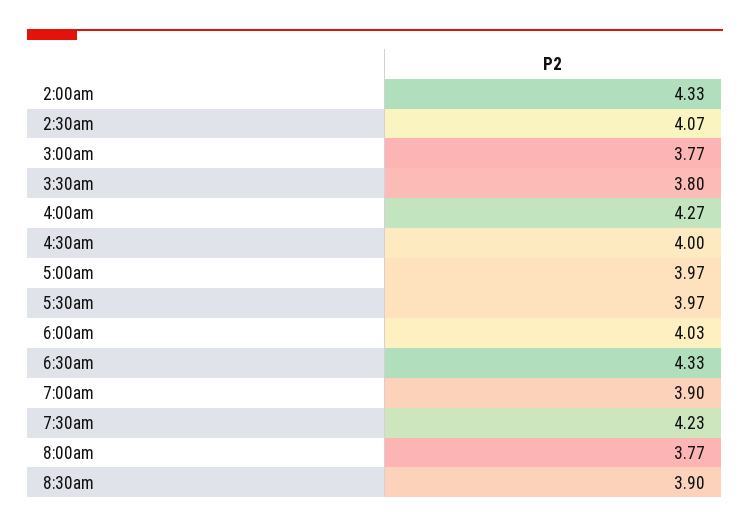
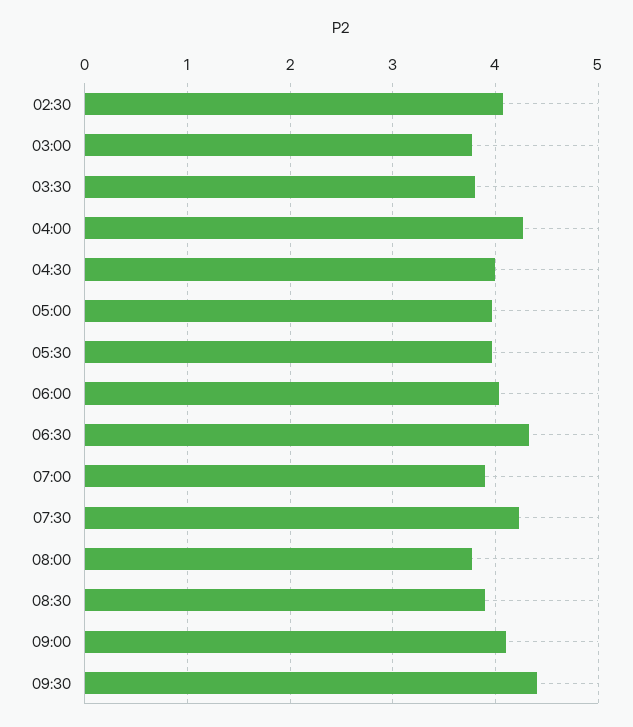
2:00am: 4.33 -> none
09:00: none -> 4.1
09:30: none -> 4.4

